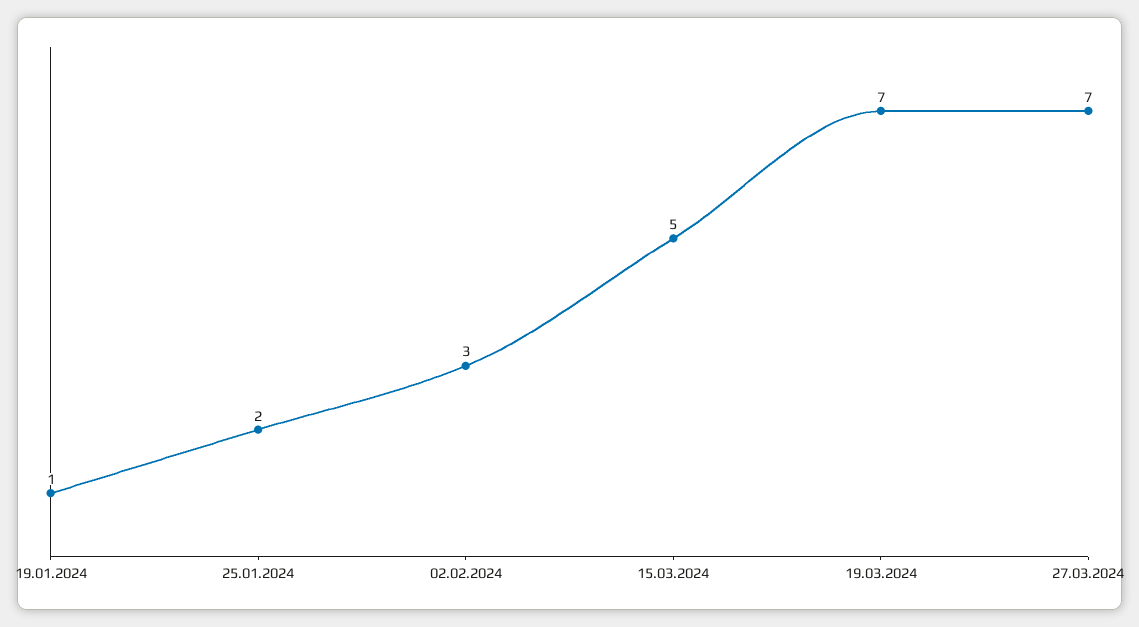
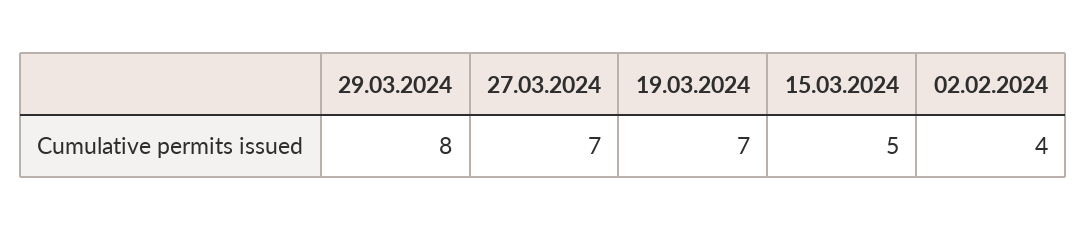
19.01.2024: 1 -> none
25.01.2024: 2 -> none
02.02.2024: 3 -> 4
29.03.2024: none -> 8

